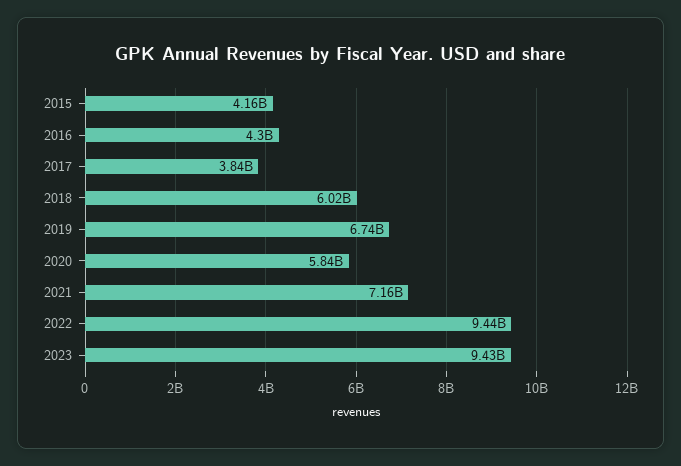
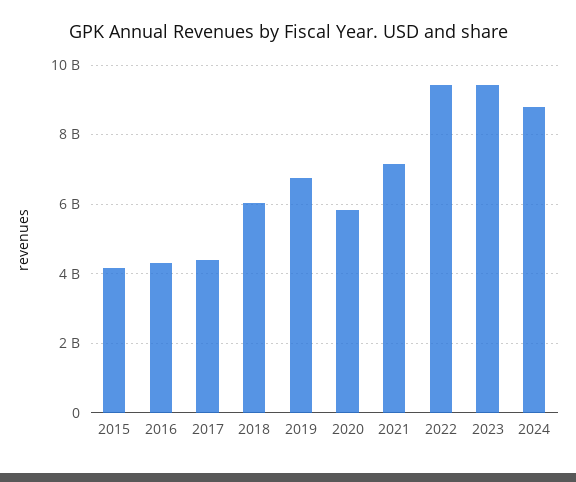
2017: 3840000000 -> 4400000000
2024: none -> 8800000000

